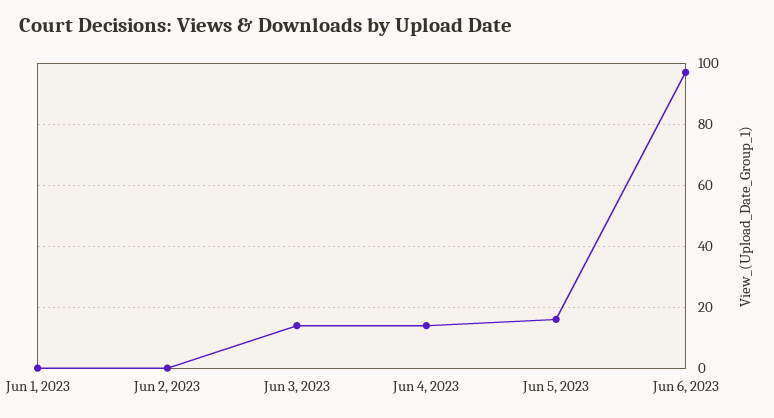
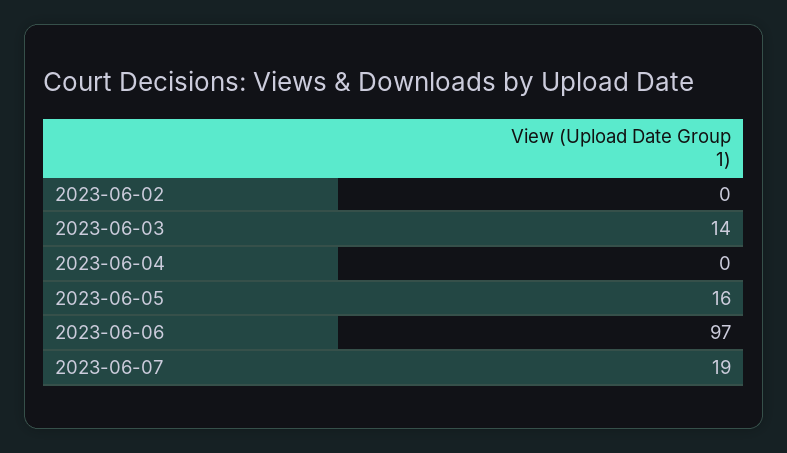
Jun 1, 2023: 0 -> none
Jun 4, 2023: 15 -> 0
2023-06-07: none -> 19

